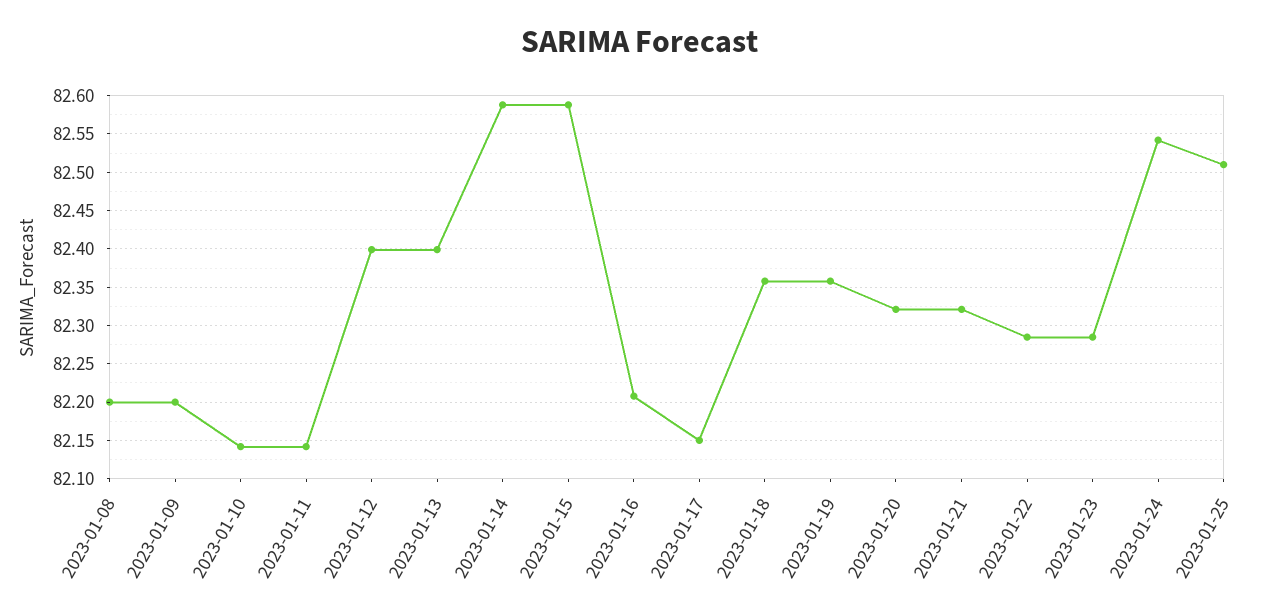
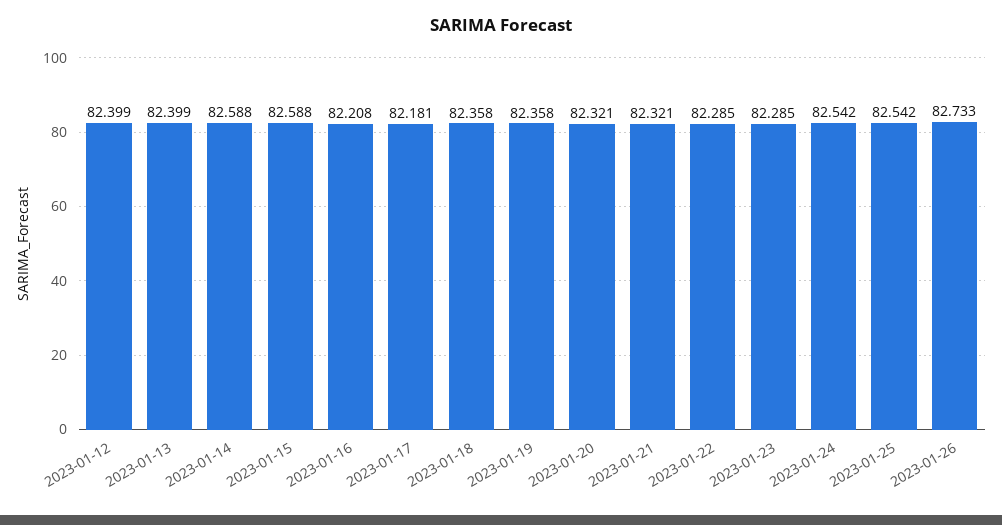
2023-01-08: 82.2 -> none
2023-01-09: 82.2 -> none
2023-01-10: 82.14 -> none
2023-01-11: 82.14 -> none
2023-01-17: 82.15 -> 82.181
2023-01-25: 82.51 -> 82.542
2023-01-26: none -> 82.733

